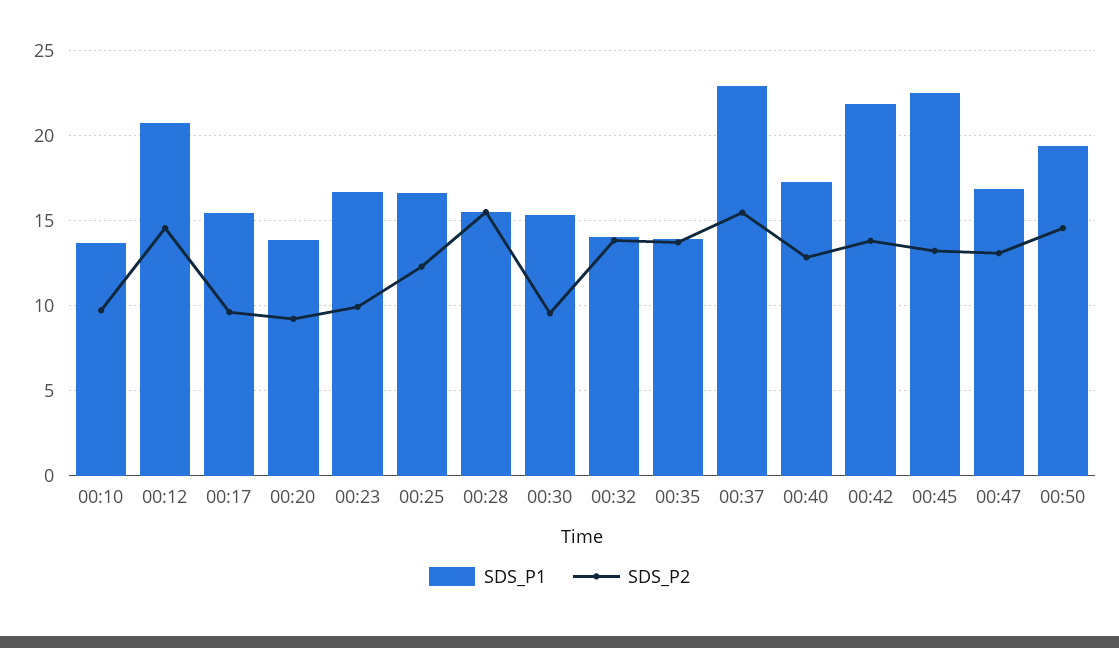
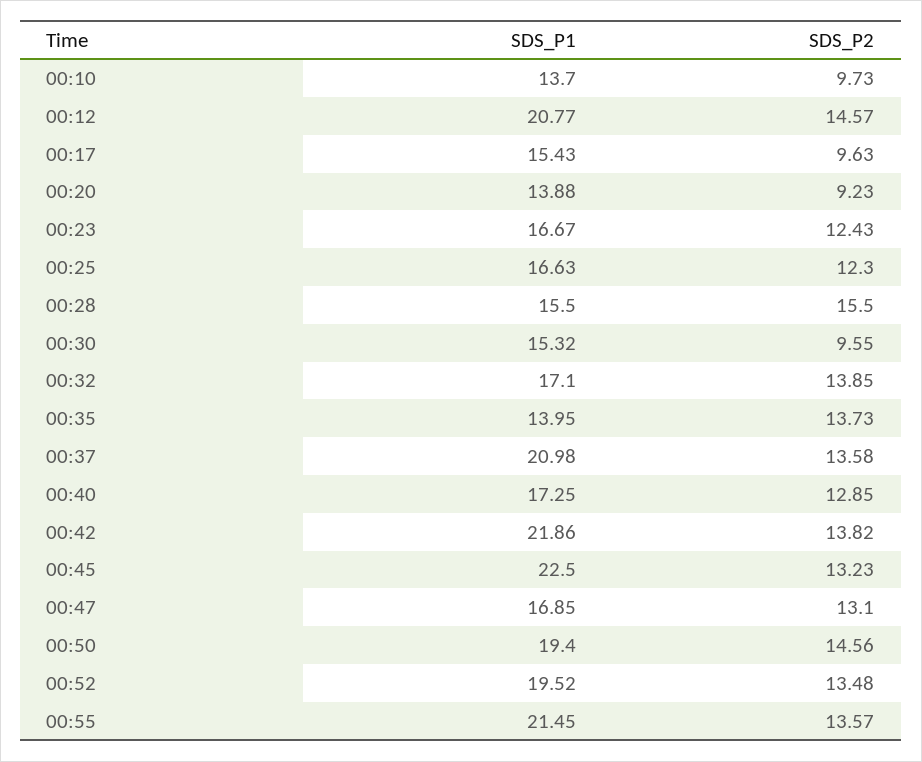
SDS_P2, 00:23: 10 -> 12.43
SDS_P1, 00:32: 14 -> 17.1
SDS_P1, 00:37: 23 -> 20.98
SDS_P2, 00:37: 15.5 -> 13.58
SDS_P1, 00:52: none -> 19.52
SDS_P2, 00:52: none -> 13.48
SDS_P1, 00:55: none -> 21.45
SDS_P2, 00:55: none -> 13.57

